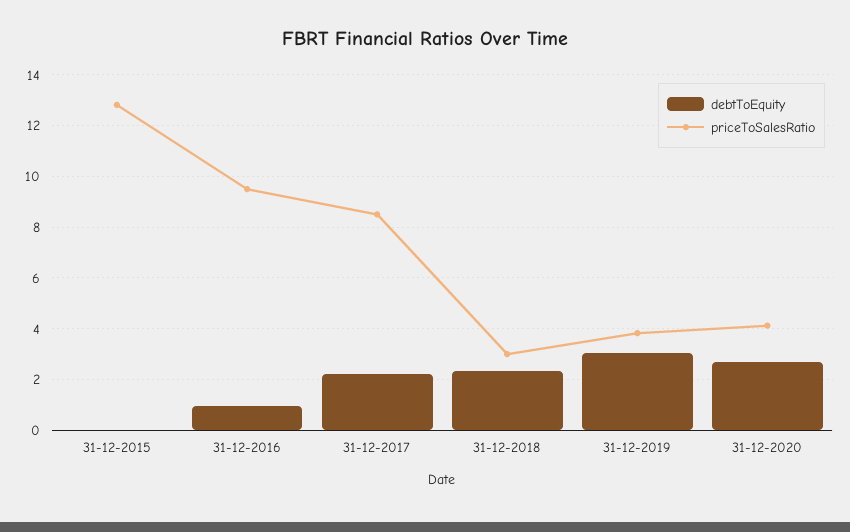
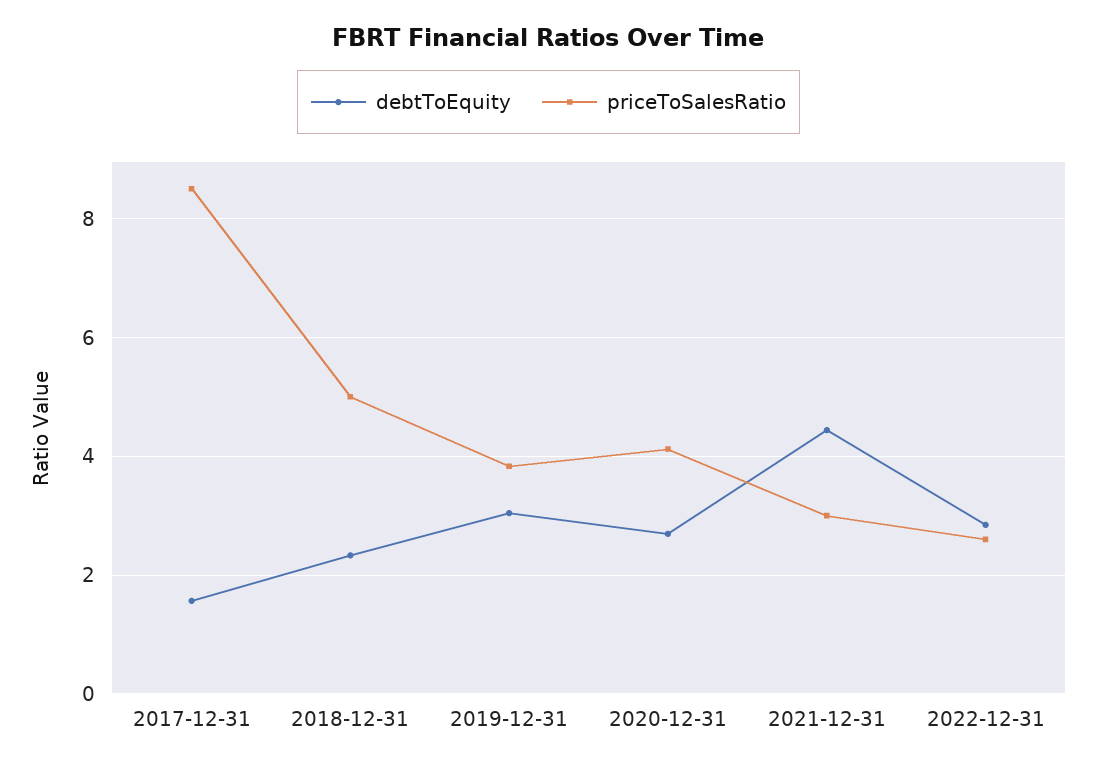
debtToEquity, 31-12-2015: 0 -> none
priceToSalesRatio, 31-12-2015: 12.75 -> none
debtToEquity, 31-12-2016: 1 -> none
priceToSalesRatio, 31-12-2016: 9.5 -> none
debtToEquity, 31-12-2017: 2.25 -> 1.6
priceToSalesRatio, 31-12-2018: 3 -> 5
debtToEquity, 2021-12-31: none -> 4.4
priceToSalesRatio, 2021-12-31: none -> 3
debtToEquity, 2022-12-31: none -> 2.8
priceToSalesRatio, 2022-12-31: none -> 2.6

